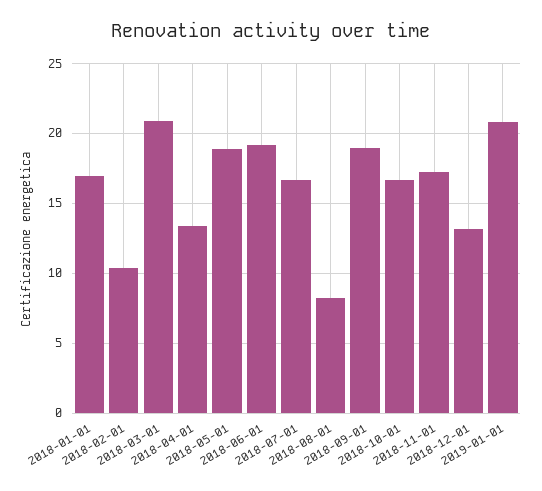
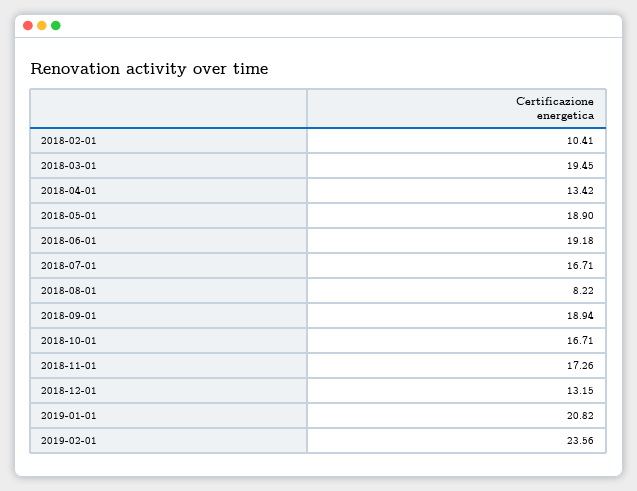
2018-01-01: 17 -> none
2018-03-01: 21 -> 19.45
2019-02-01: none -> 23.56

